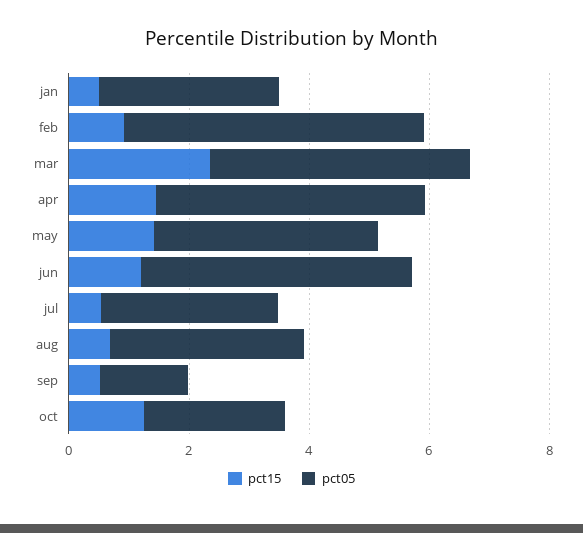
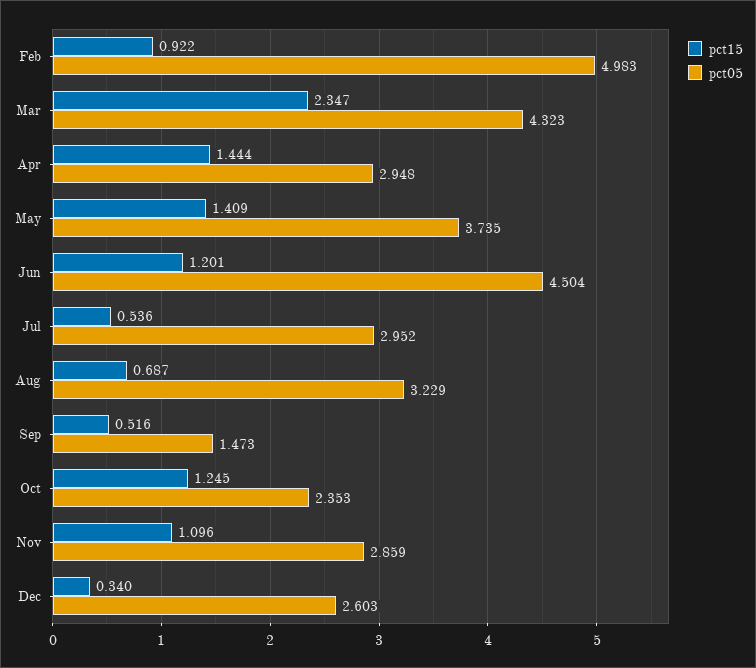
pct15, jan: 0.5 -> none
pct05, jan: 3 -> none
pct05, apr: 4.5 -> 2.948
pct15, Nov: none -> 1.096
pct05, Nov: none -> 2.859
pct15, Dec: none -> 0.34
pct05, Dec: none -> 2.603

